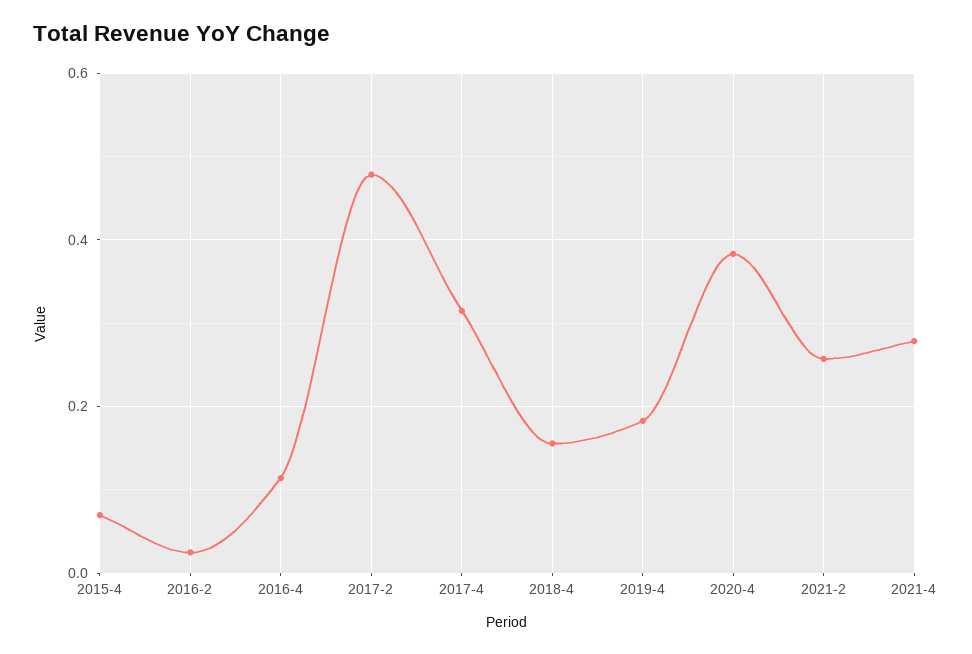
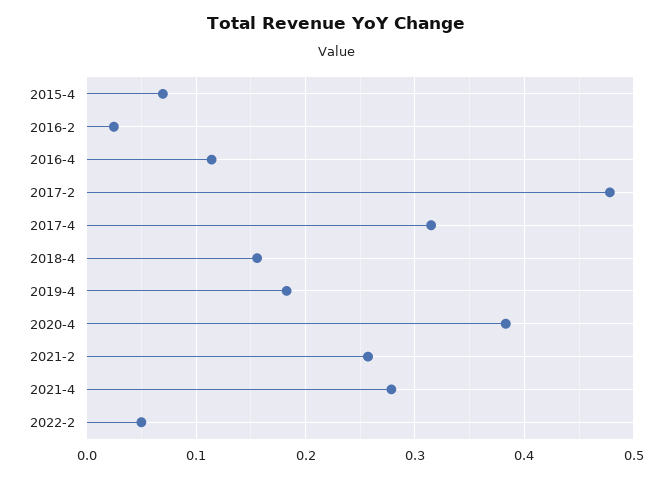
2022-2: none -> 0.05

